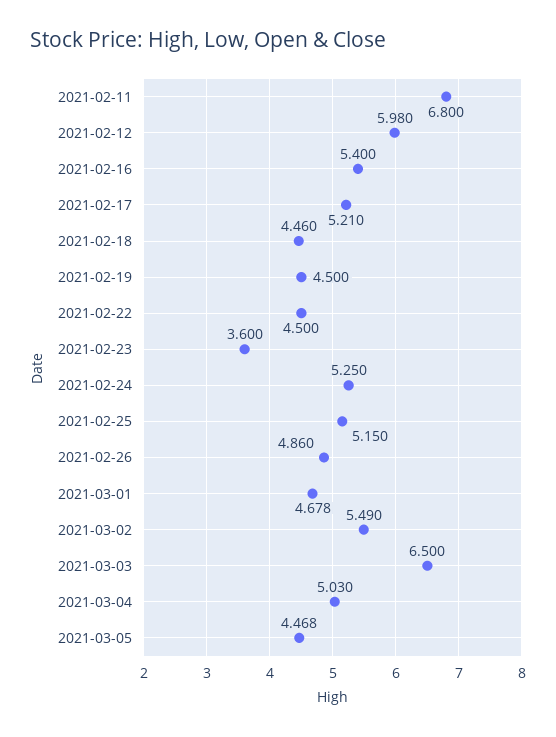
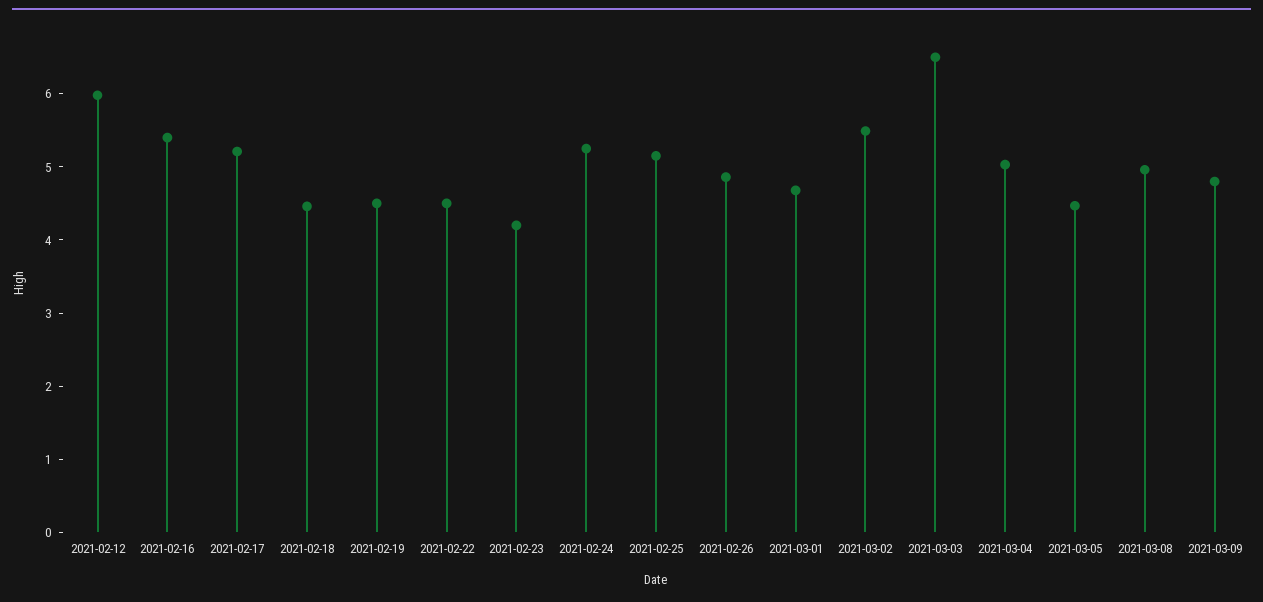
2021-02-11: 6.8 -> none
2021-02-23: 3.6 -> 4.2
2021-03-08: none -> 5
2021-03-09: none -> 4.8

